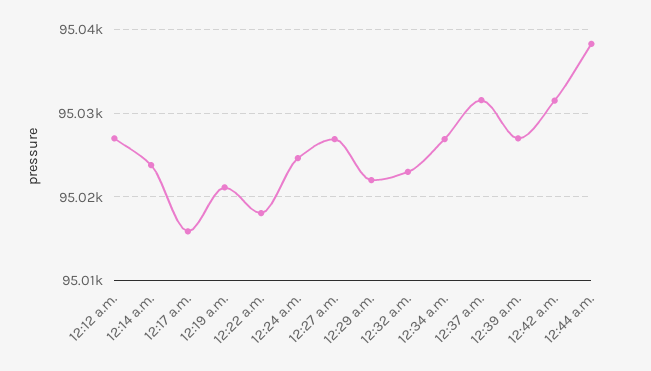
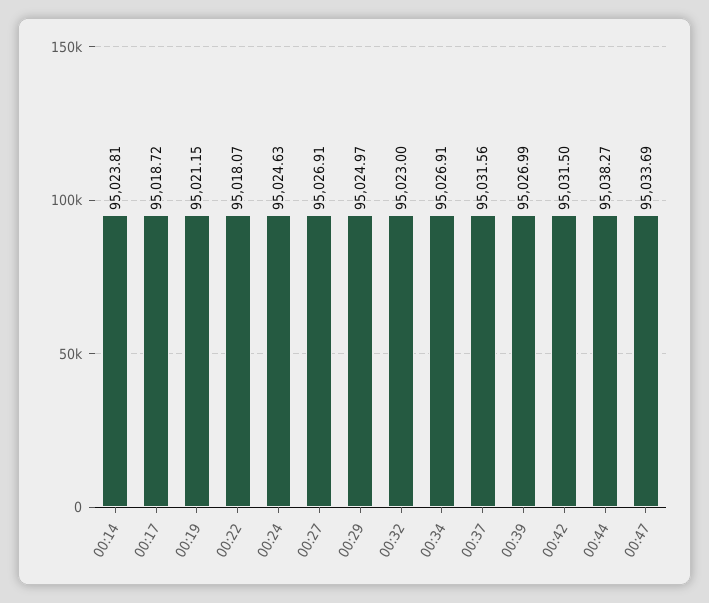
12:12 a.m.: 95027 -> none
12:17 a.m.: 95016 -> 95018.72
12:29 a.m.: 95022 -> 95024.97
00:47: none -> 95033.69

